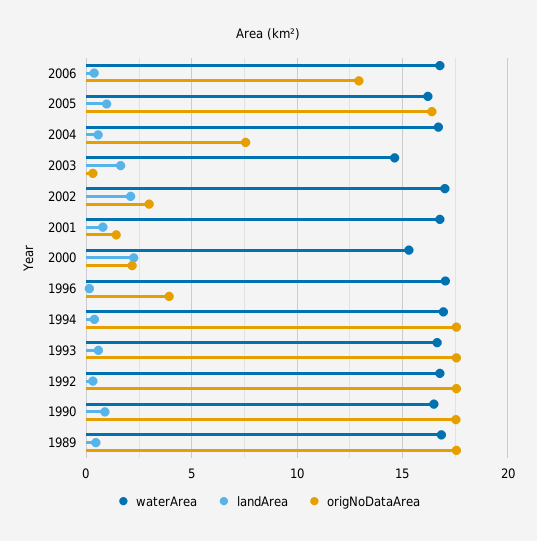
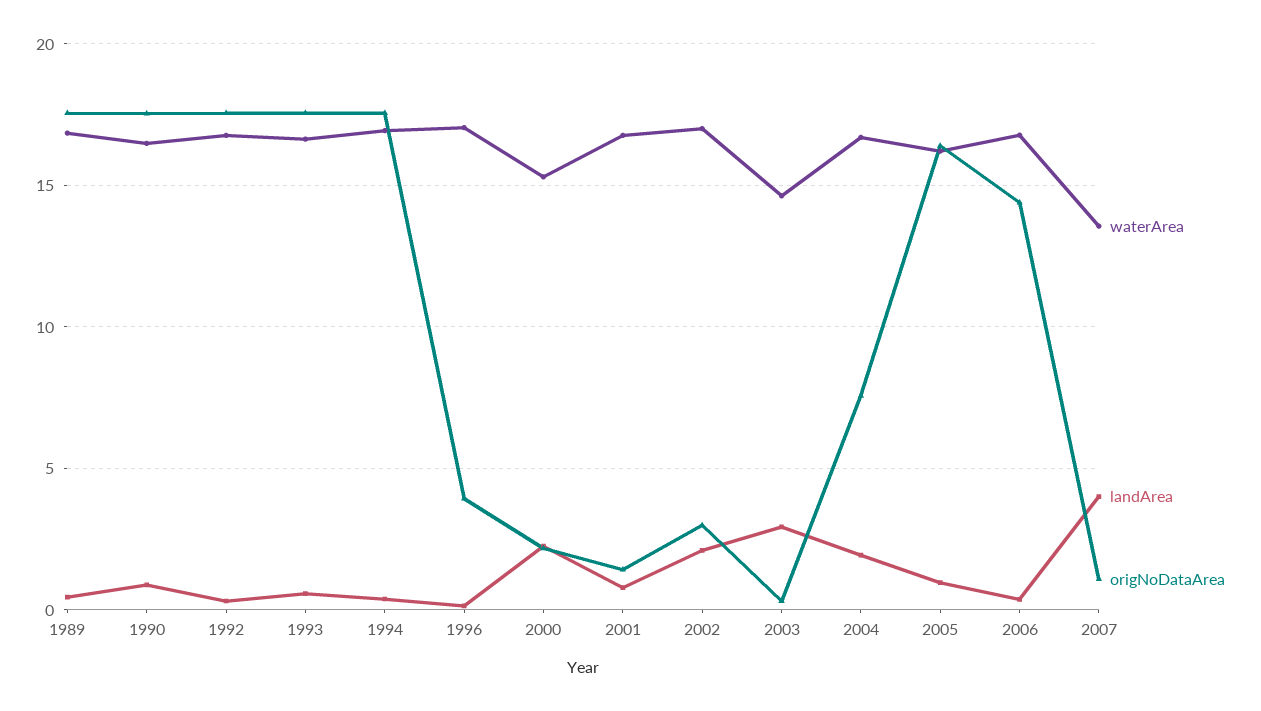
origNoDataArea, 2006: 13 -> 14.5
landArea, 2004: 0.5 -> 2
landArea, 2003: 1.5 -> 3
waterArea, 2007: none -> 13.5
landArea, 2007: none -> 4
origNoDataArea, 2007: none -> 1

